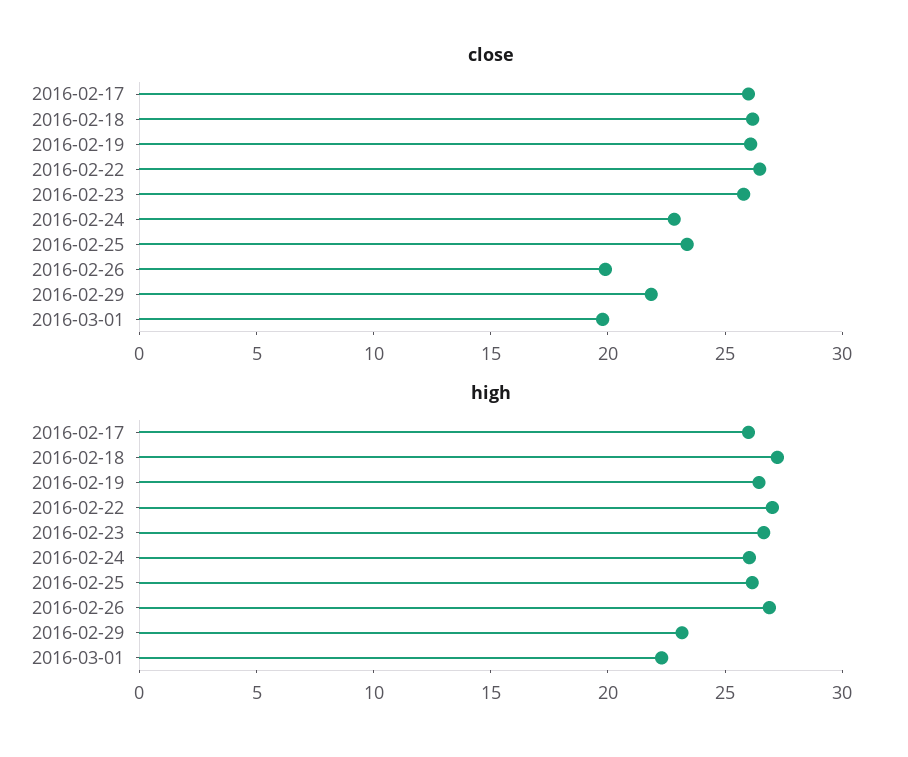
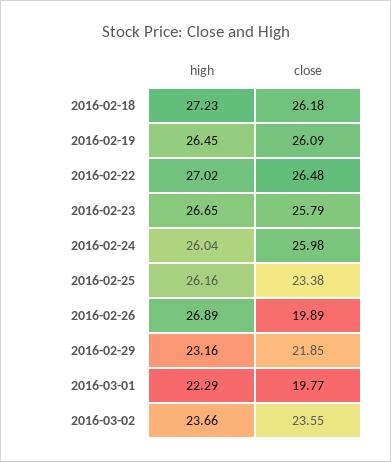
close, 2016-02-17: 26 -> none
close, 2016-02-24: 23 -> 25.98
high, 2016-02-17: 26 -> none
high, 2016-03-02: none -> 23.66
close, 2016-03-02: none -> 23.55

